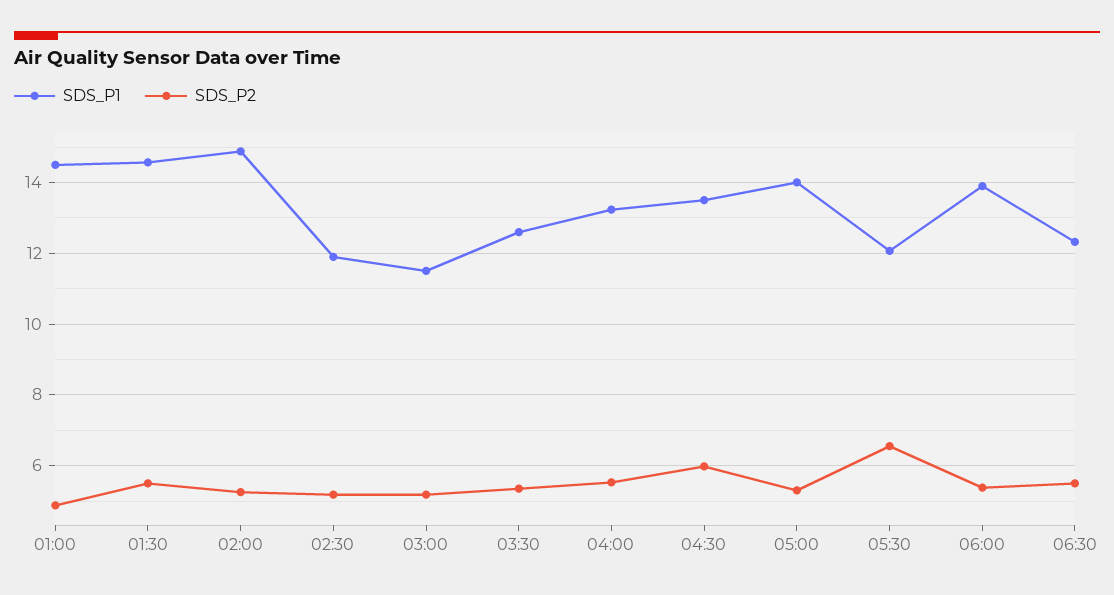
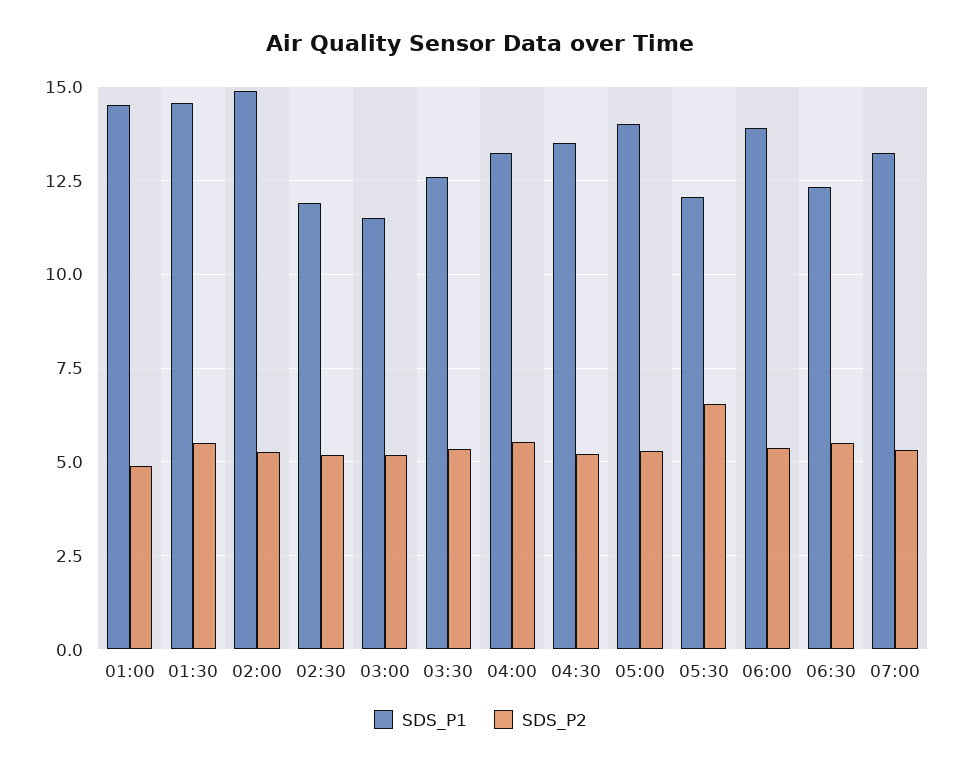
SDS_P2, 04:30: 6 -> 5.25
SDS_P1, 07:00: none -> 13.25
SDS_P2, 07:00: none -> 5.25

